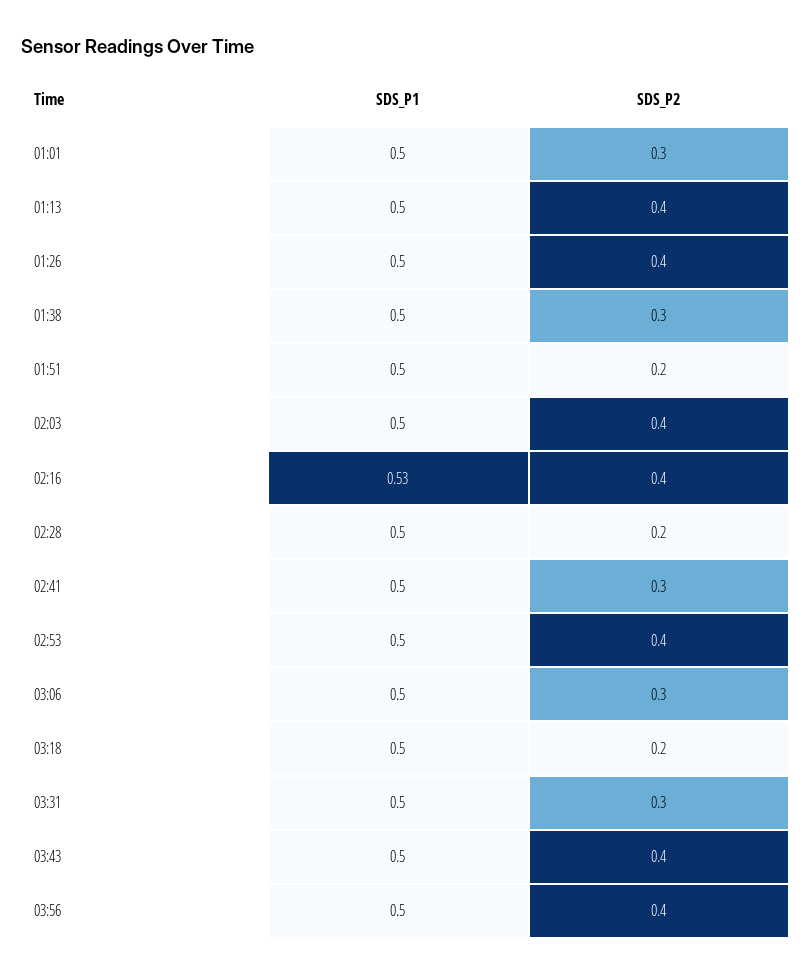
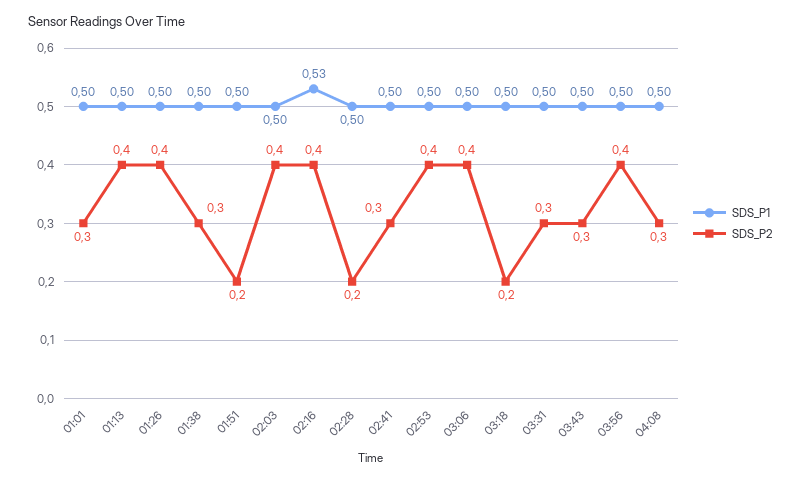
SDS_P2, 03:06: 0.3 -> 0.4
SDS_P2, 03:43: 0.4 -> 0.3
SDS_P1, 04:08: none -> 0.5
SDS_P2, 04:08: none -> 0.3

